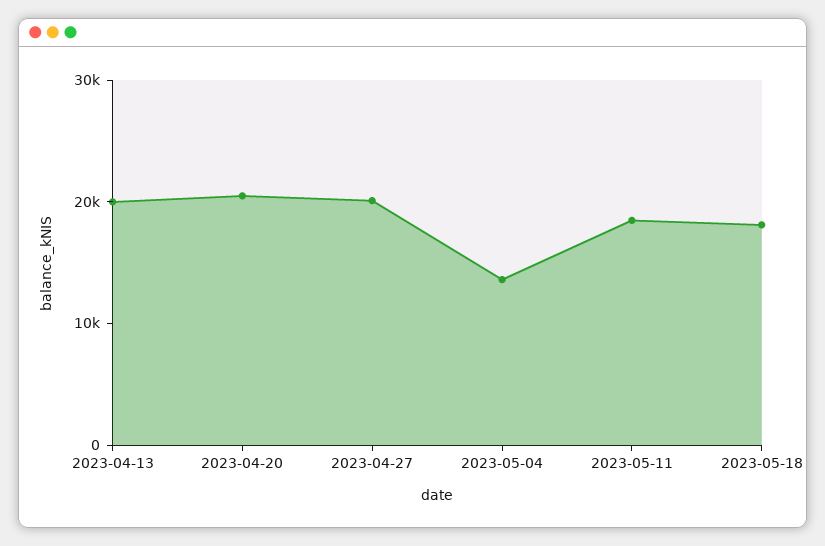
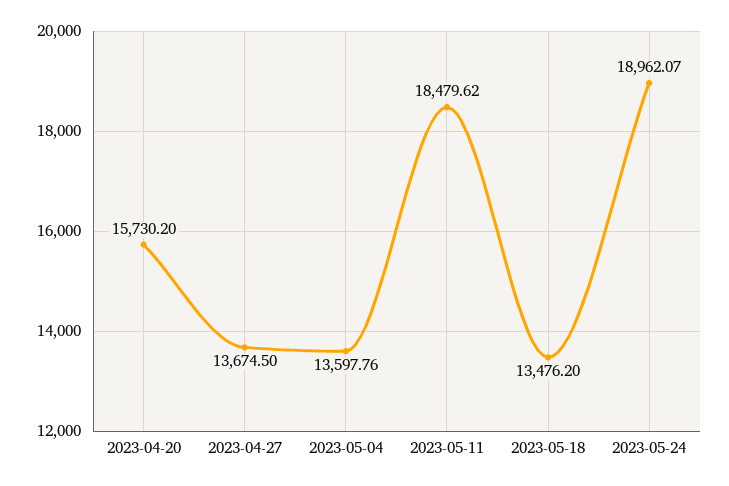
2023-04-13: 20000 -> none
2023-04-20: 20000 -> 15730.2
2023-04-27: 20000 -> 13674.5
2023-05-18: 18000 -> 13476.2
2023-05-24: none -> 18962.07

